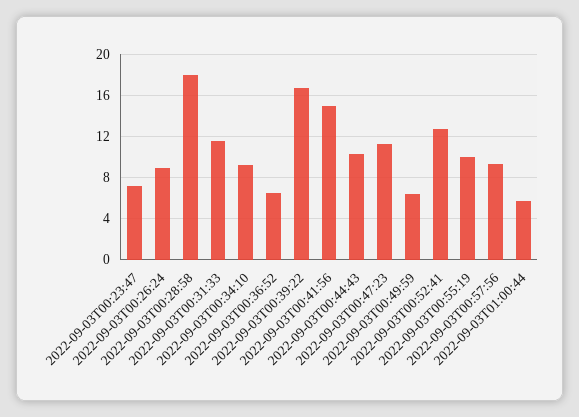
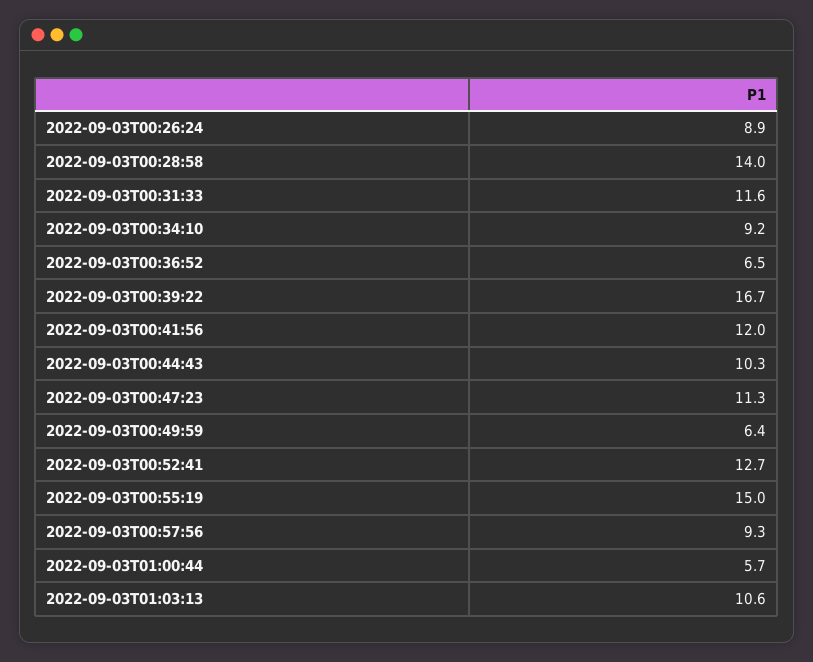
2022-09-03T00:23:47: 7 -> none
2022-09-03T00:28:58: 18 -> 14
2022-09-03T00:41:56: 15 -> 12
2022-09-03T00:55:19: 10 -> 15
2022-09-03T01:03:13: none -> 10.6

